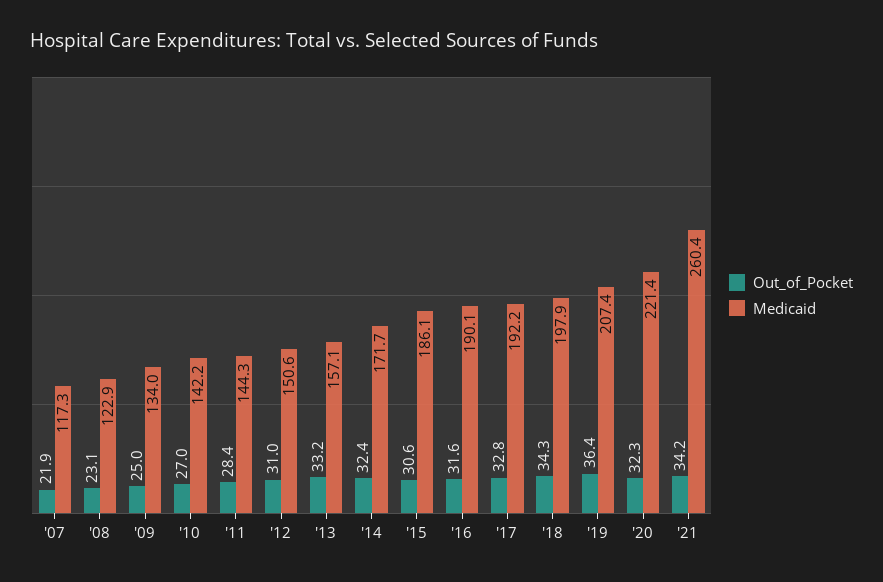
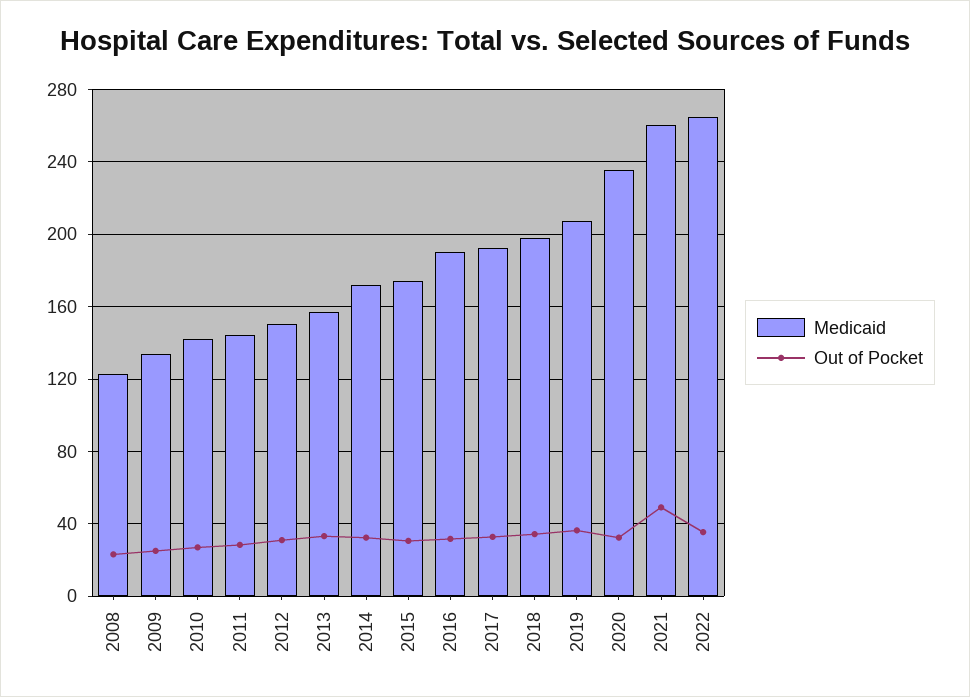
Out_of_Pocket, '07: 21.9 -> none
Medicaid, '07: 117.3 -> none
Medicaid, '15: 186.1 -> 175
Medicaid, '20: 221.4 -> 235
Out_of_Pocket, '21: 34.2 -> 50
Medicaid, 2022: none -> 265
Out_of_Pocket, 2022: none -> 35

